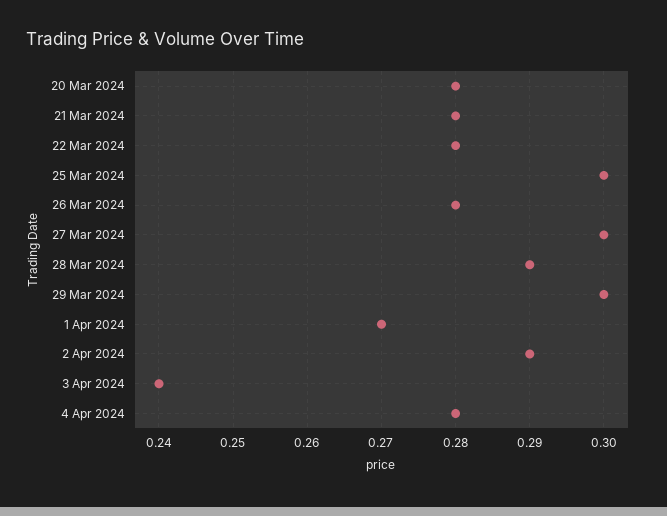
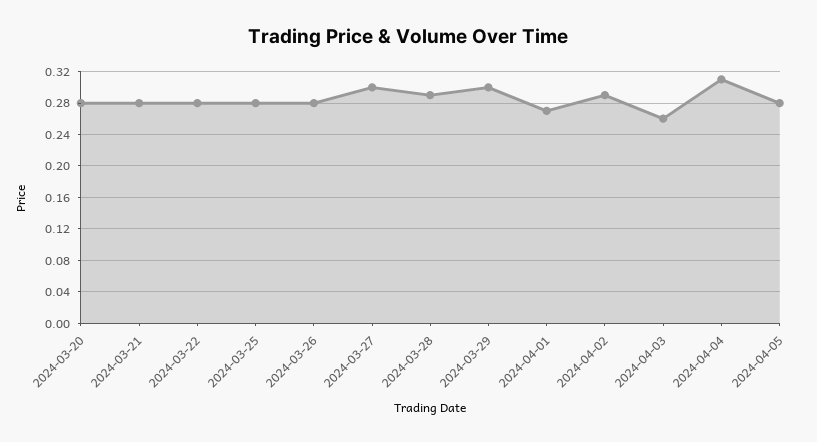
25 Mar 2024: 0.3 -> 0.28
3 Apr 2024: 0.24 -> 0.26
4 Apr 2024: 0.28 -> 0.31
2024-04-05: none -> 0.28

